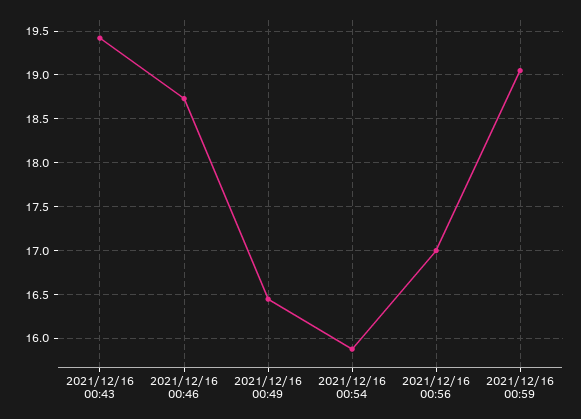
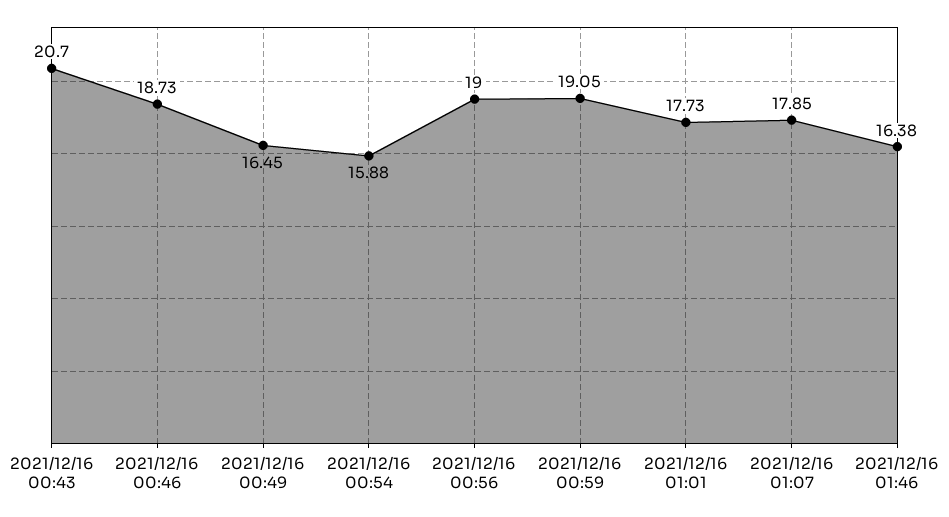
2021/12/16 00:43: 19.4 -> 20.7
2021/12/16 00:56: 17 -> 19
2021/12/16 01:01: none -> 17.73
2021/12/16 01:07: none -> 17.85
2021/12/16 01:46: none -> 16.38

